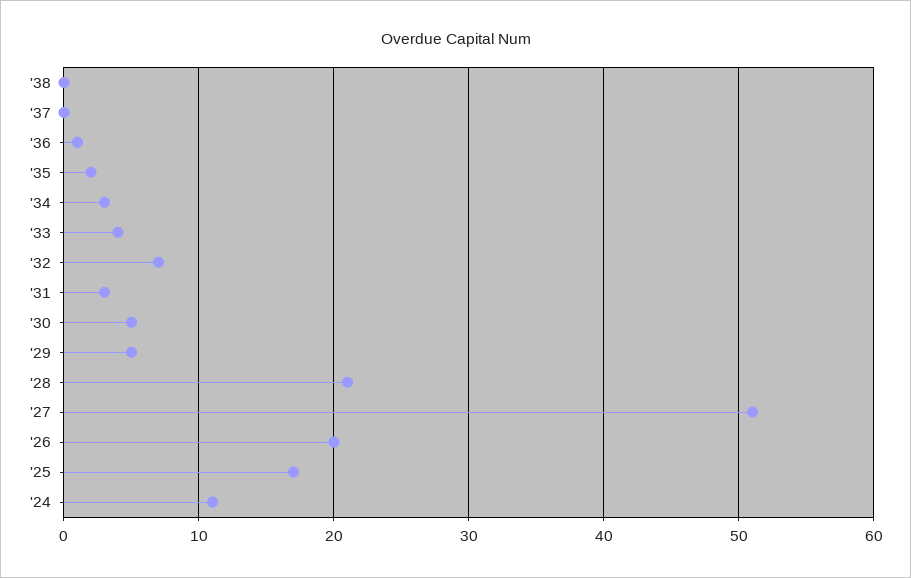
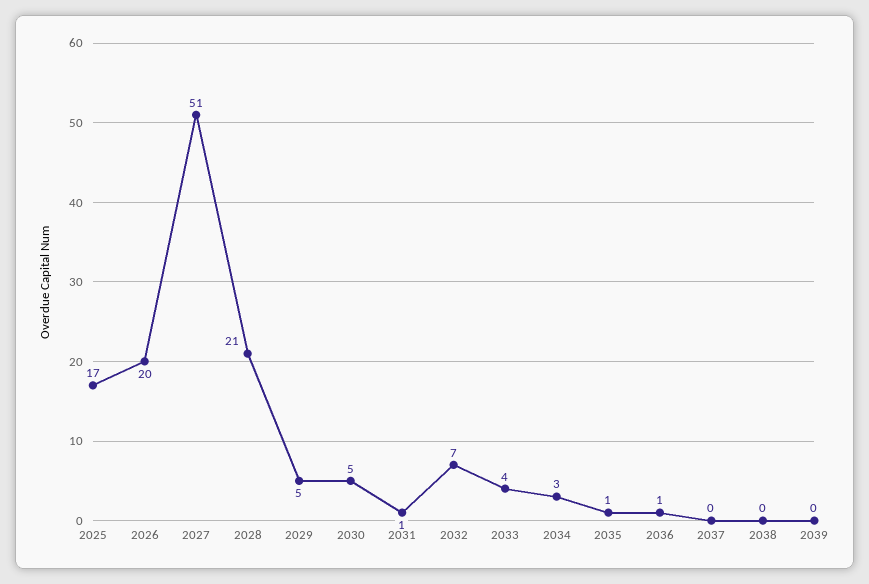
'35: 2 -> 1
'31: 3 -> 1
'24: 11 -> none
2039: none -> 0

